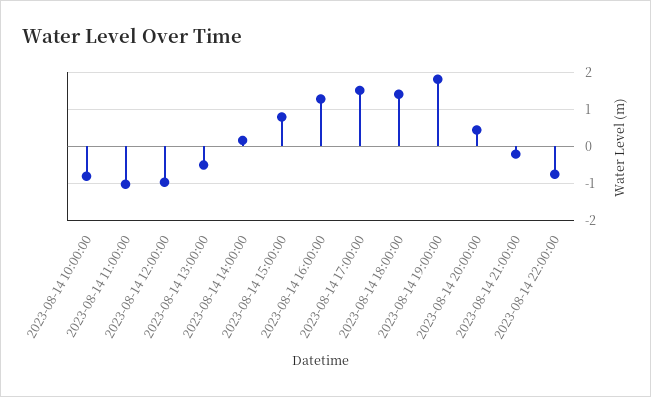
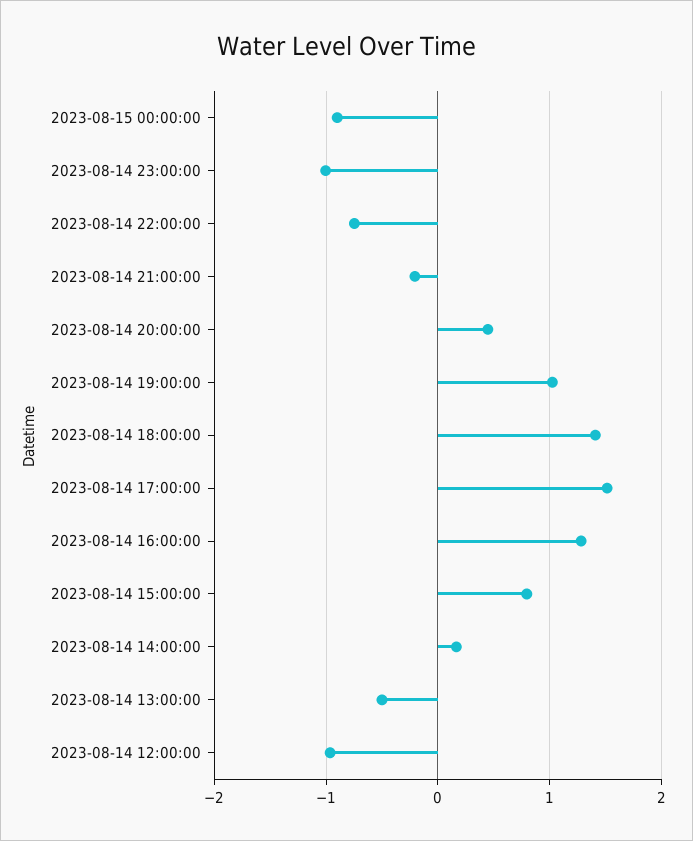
2023-08-14 10:00:00: -0.8 -> none
2023-08-14 11:00:00: -1 -> none
2023-08-14 19:00:00: 1.8 -> 1
2023-08-15 00:00:00: none -> -0.9
2023-08-14 23:00:00: none -> -1

